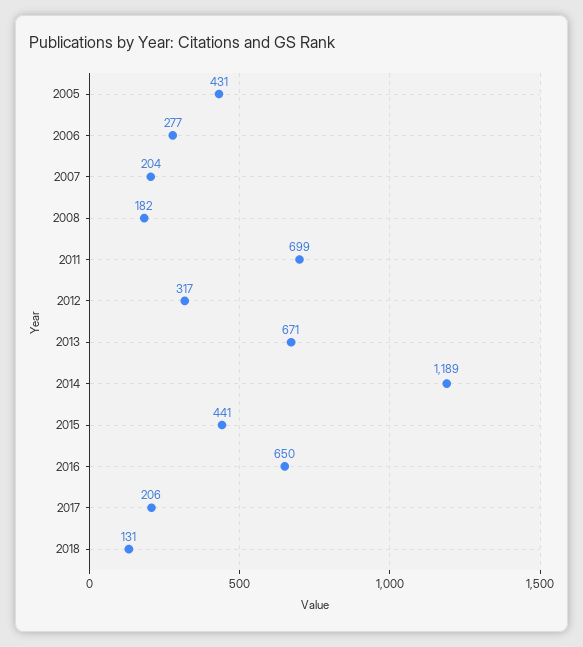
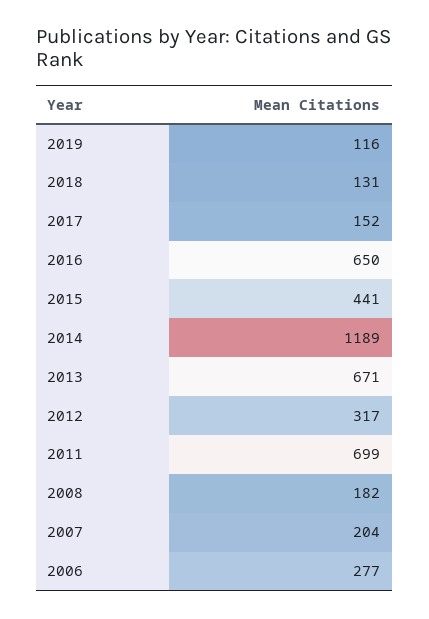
2005: 431 -> none
2017: 206 -> 152
2019: none -> 116

